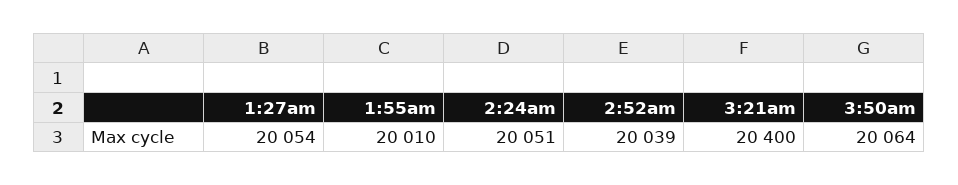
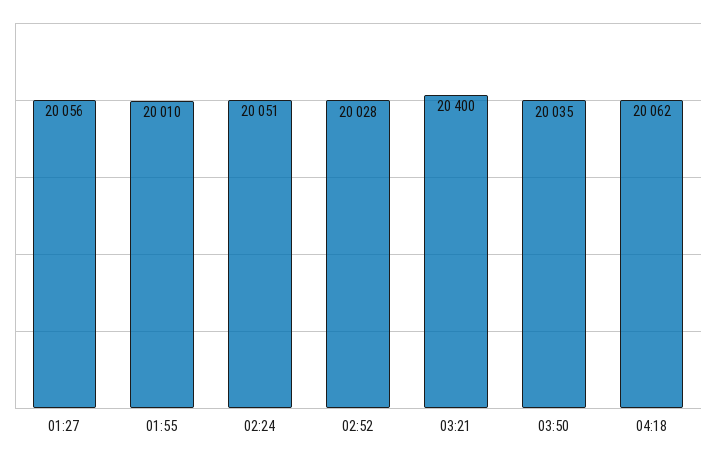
1:27am: 20054 -> 20056
2:52am: 20039 -> 20028
3:50am: 20064 -> 20035
04:18: none -> 20062

